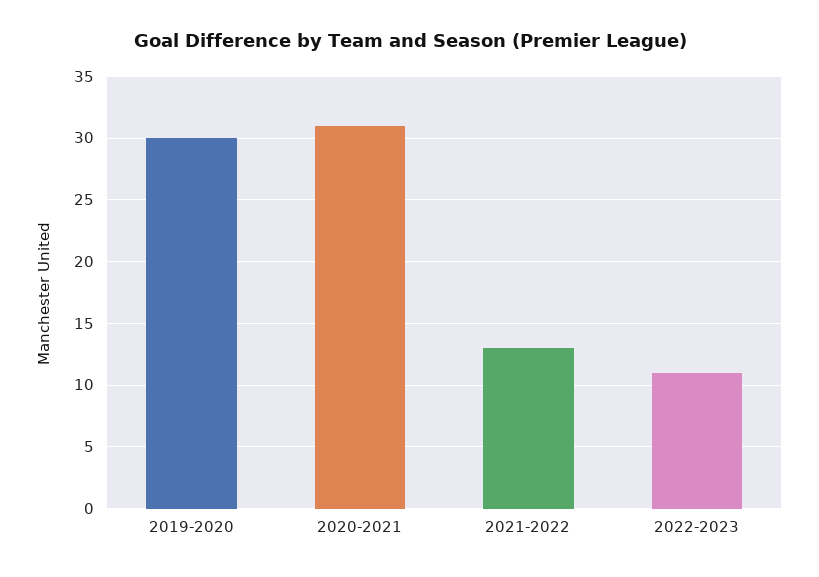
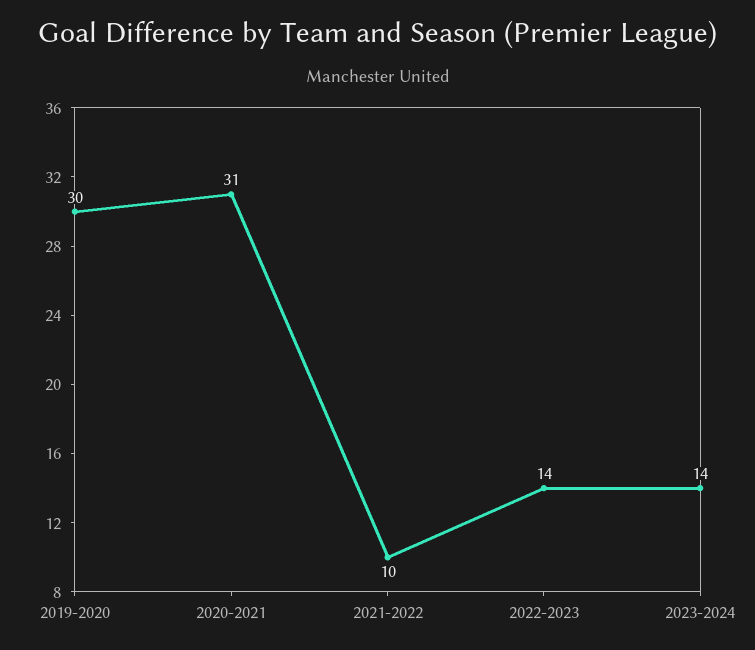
2021-2022: 13 -> 10
2022-2023: 11 -> 14
2023-2024: none -> 14

